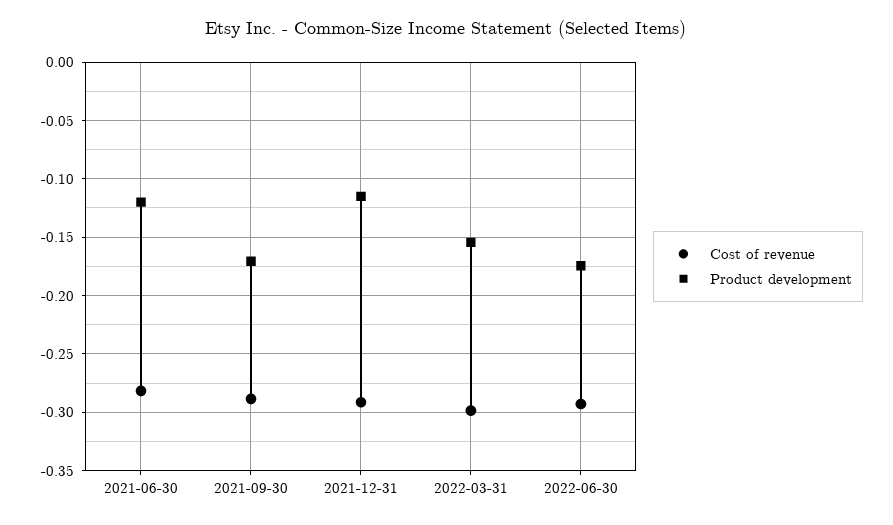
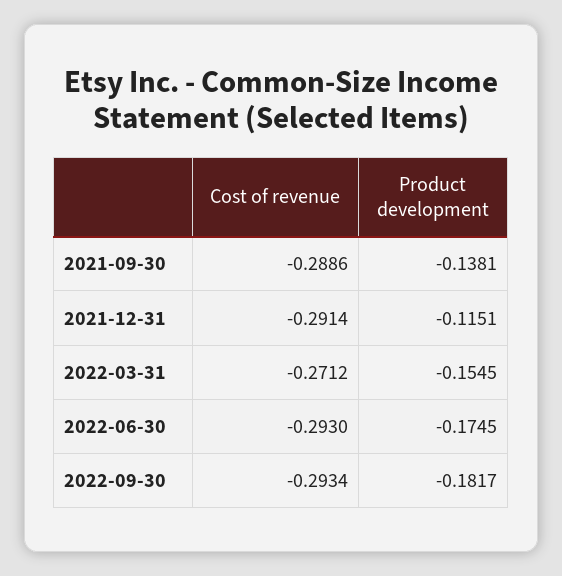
Cost of revenue, 2021-06-30: -0.28 -> none
Product development, 2021-06-30: -0.12 -> none
Product development, 2021-09-30: -0.17 -> -0.1381
Cost of revenue, 2022-03-31: -0.3 -> -0.2712
Cost of revenue, 2022-09-30: none -> -0.2934
Product development, 2022-09-30: none -> -0.1817

